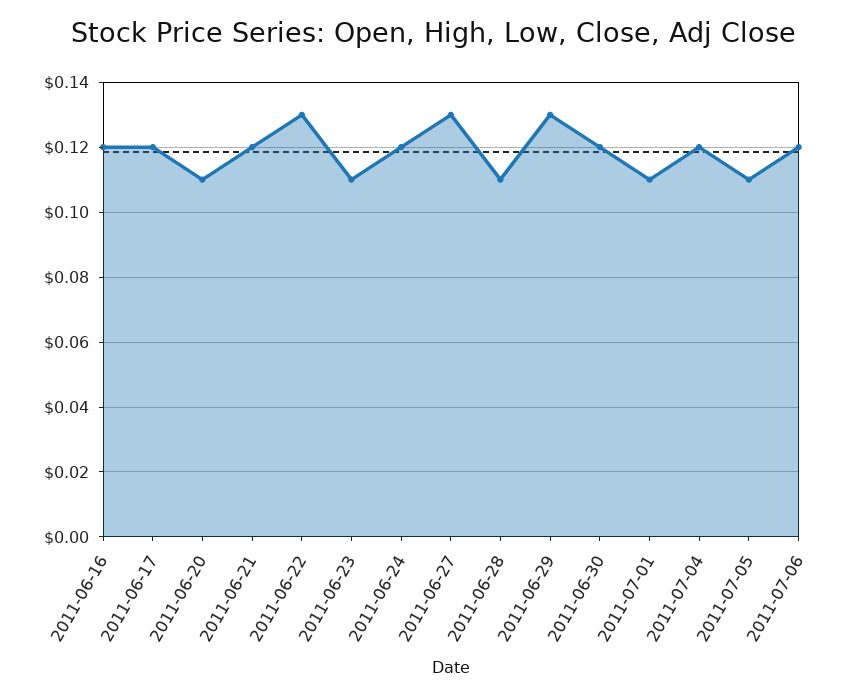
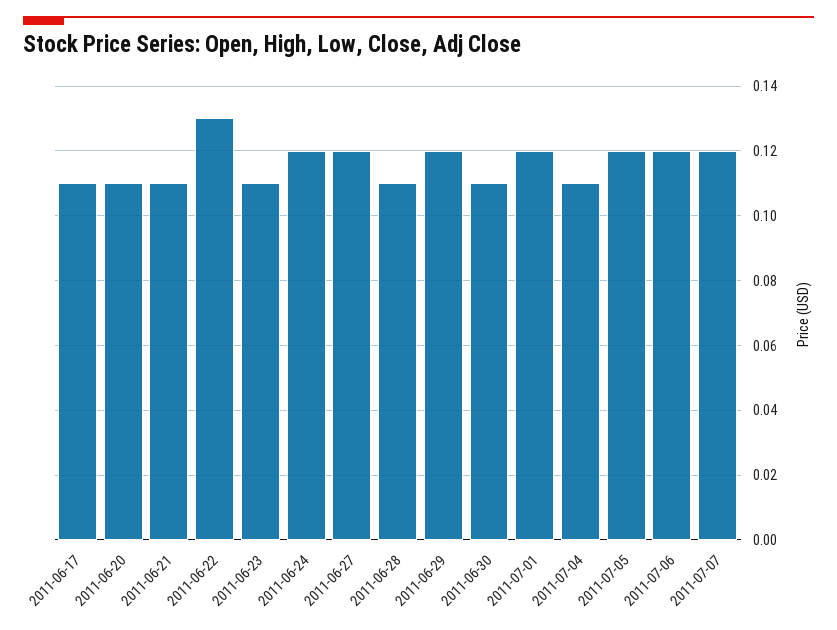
2011-06-16: 0.12 -> none
2011-06-17: 0.12 -> 0.11
2011-06-21: 0.12 -> 0.11
2011-06-27: 0.13 -> 0.12
2011-06-29: 0.13 -> 0.12
2011-06-30: 0.12 -> 0.11
2011-07-01: 0.11 -> 0.12
2011-07-04: 0.12 -> 0.11
2011-07-05: 0.11 -> 0.12
2011-07-07: none -> 0.12

